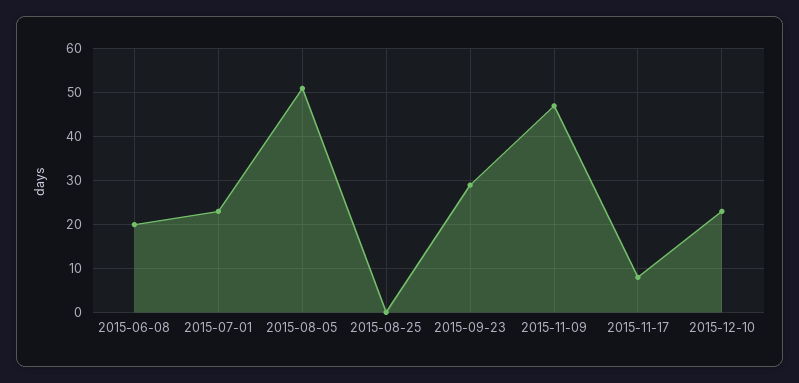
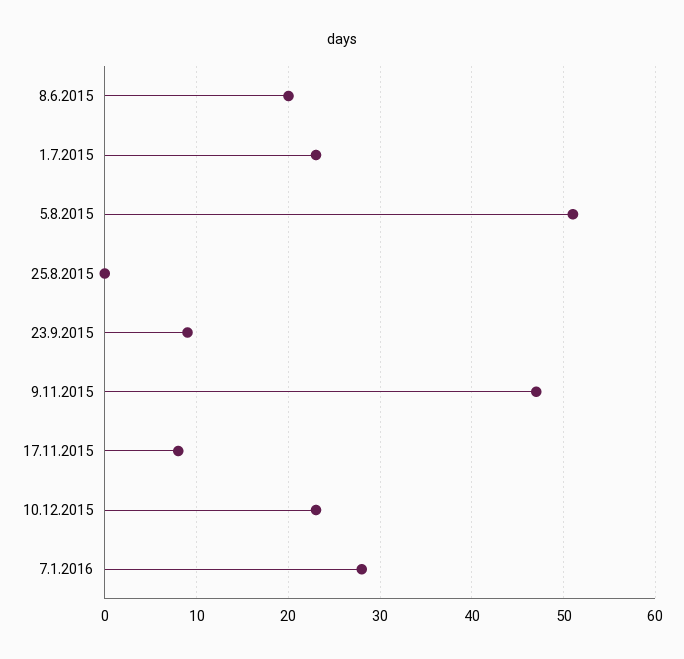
2015-09-23: 30 -> 9
7.1.2016: none -> 28

